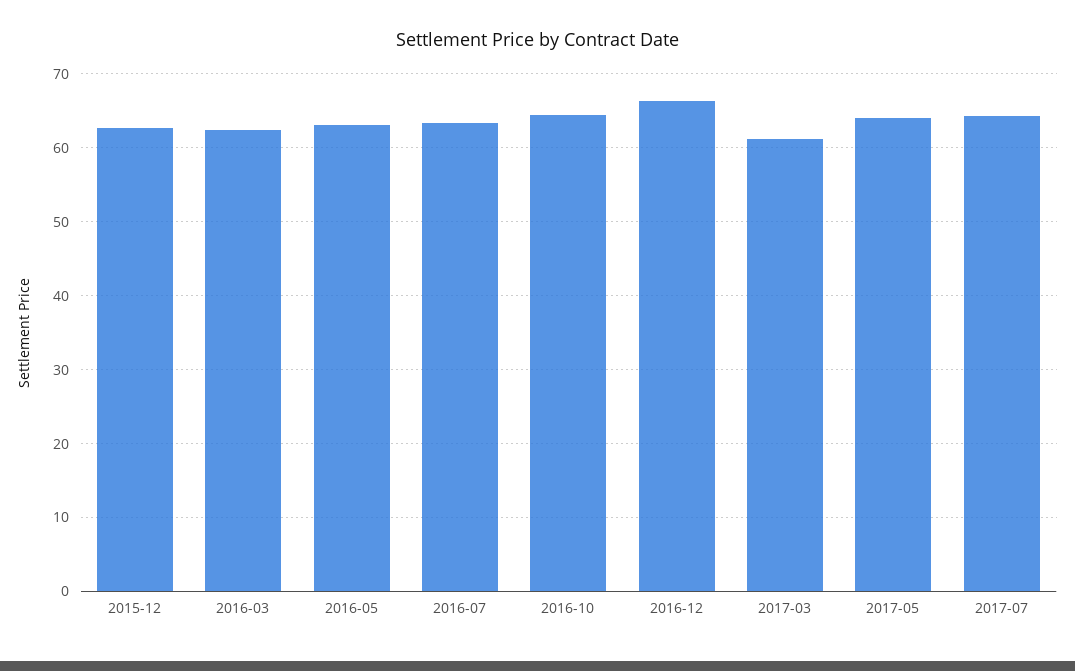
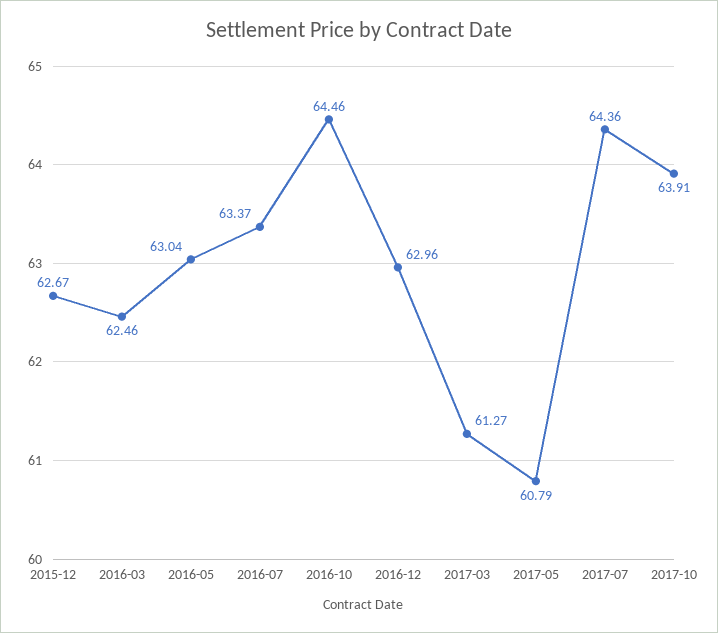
2016-12: 66 -> 62.96
2017-05: 64 -> 60.79
2017-10: none -> 63.91

